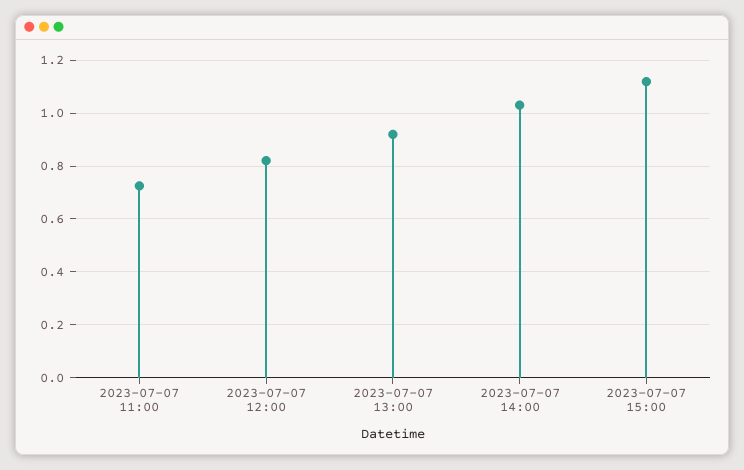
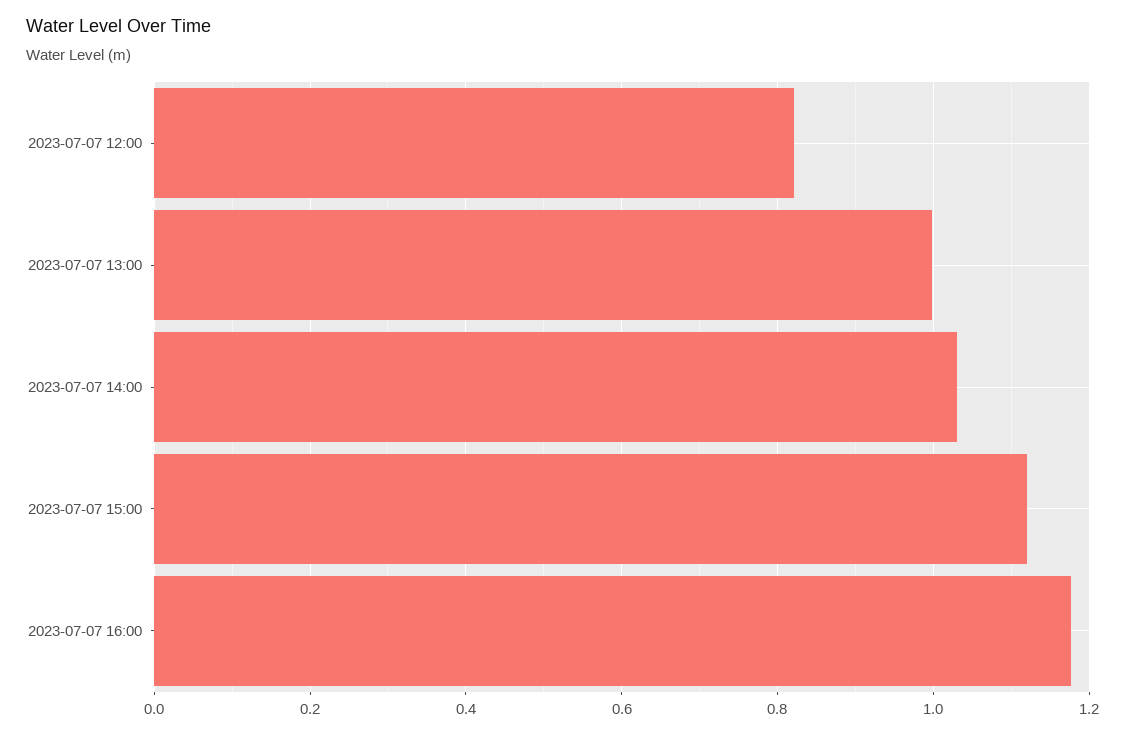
2023-07-07 11:00: 0.725 -> none
2023-07-07 13:00: 0.925 -> 1
2023-07-07 16:00: none -> 1.18

